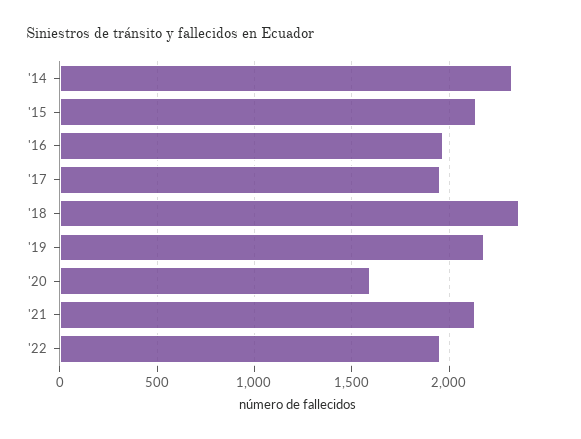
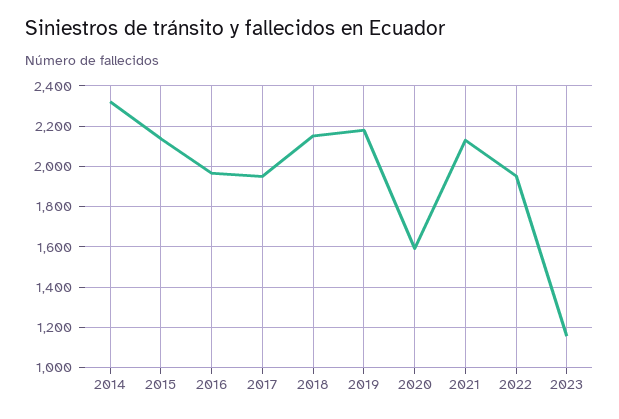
'18: 2350 -> 2150
2023: none -> 1150

